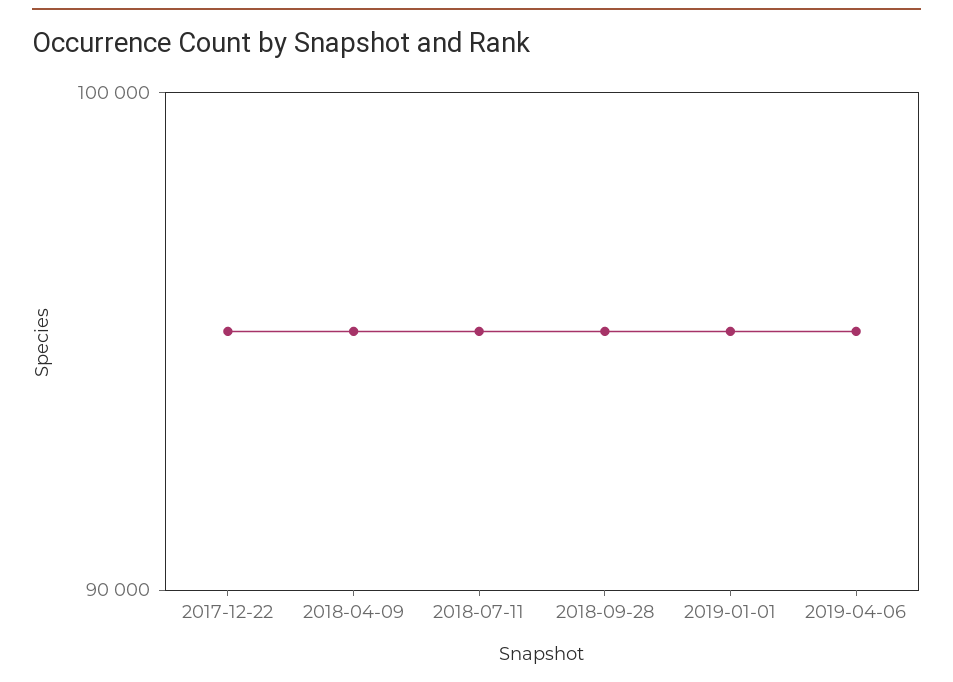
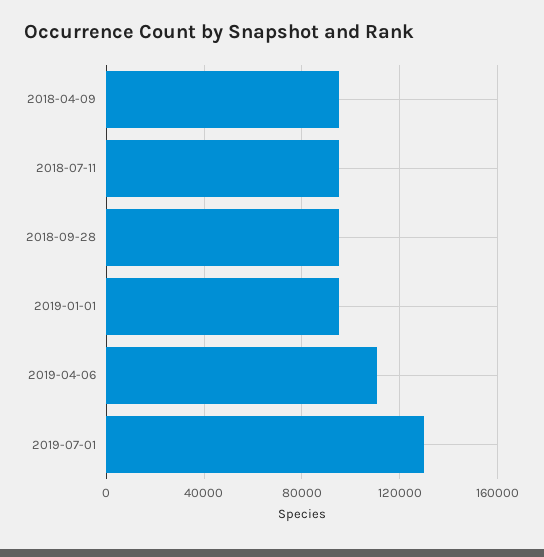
2017-12-22: 95000 -> none
2019-04-06: 95000 -> 110000
2019-07-01: none -> 130000

